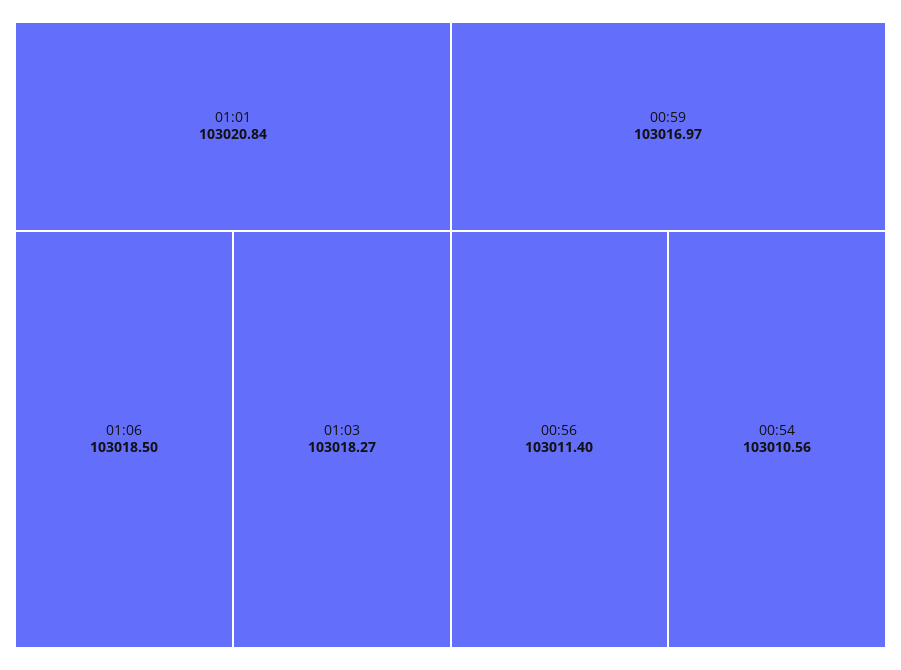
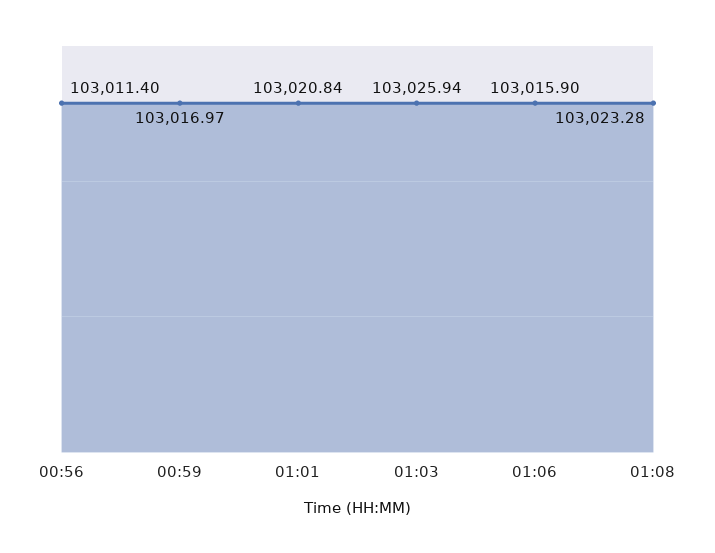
01:06: 103018.5 -> 103015.9
01:03: 103018.27 -> 103025.94
00:54: 103010.56 -> none
01:08: none -> 103023.28

